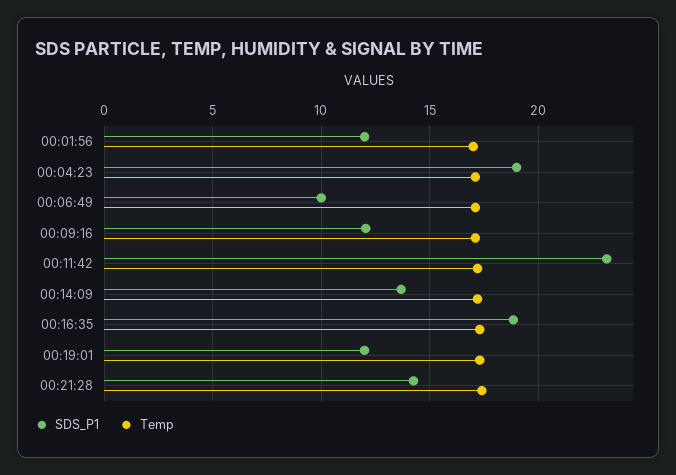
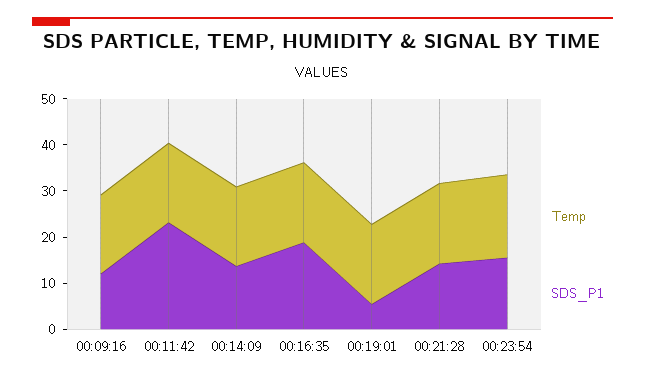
SDS_P1, 00:01:56: 12 -> none
Temp, 00:01:56: 17 -> none
SDS_P1, 00:04:23: 19 -> none
Temp, 00:04:23: 17 -> none
SDS_P1, 00:06:49: 10 -> none
Temp, 00:06:49: 17 -> none
SDS_P1, 00:19:01: 12 -> 6
Temp, 00:23:54: none -> 18
SDS_P1, 00:23:54: none -> 16

